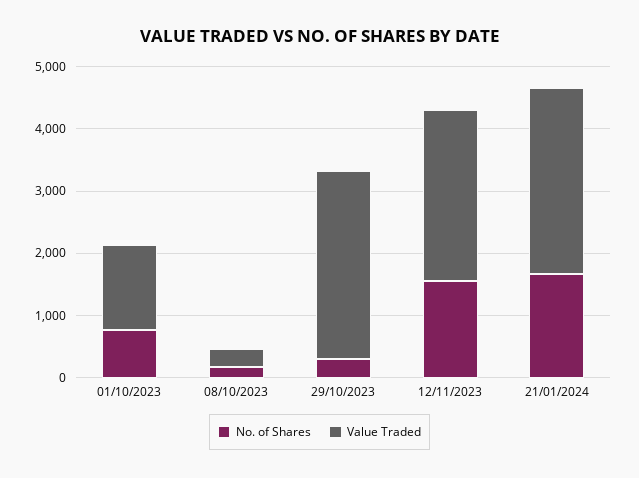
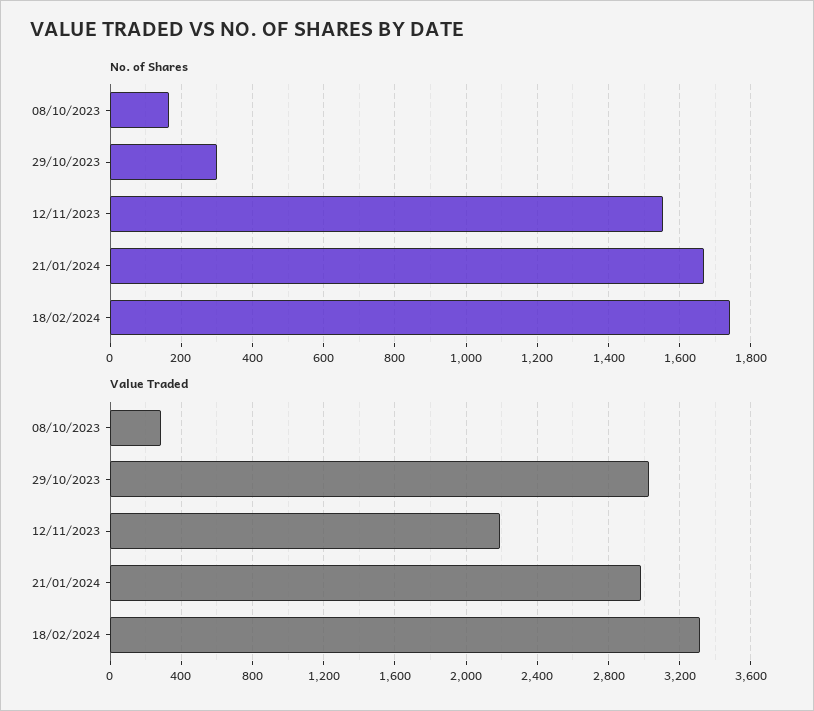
No. of Shares, 01/10/2023: 800 -> none
Value Traded, 01/10/2023: 1400 -> none
Value Traded, 12/11/2023: 2800 -> 2200
No. of Shares, 18/02/2024: none -> 1740
Value Traded, 18/02/2024: none -> 3300

